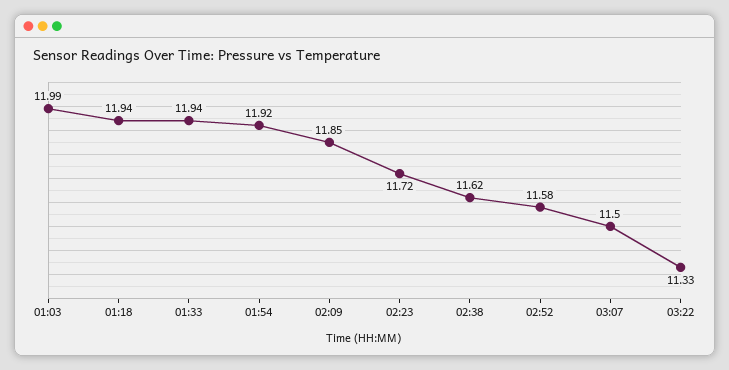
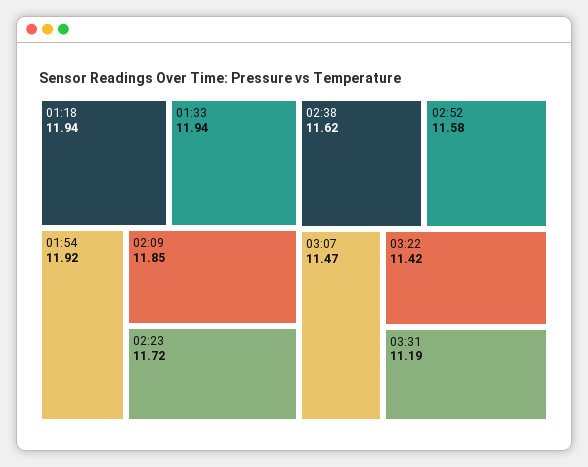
01:03: 11.99 -> none
03:07: 11.5 -> 11.47
03:22: 11.33 -> 11.42
03:31: none -> 11.19

